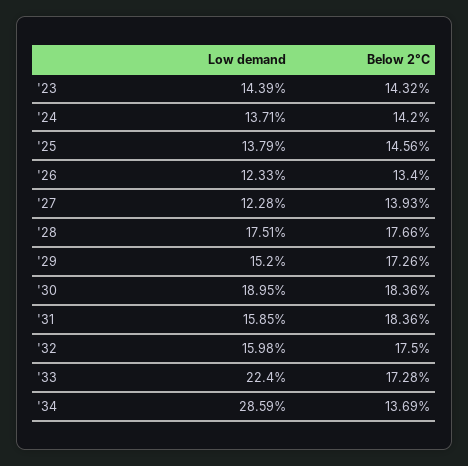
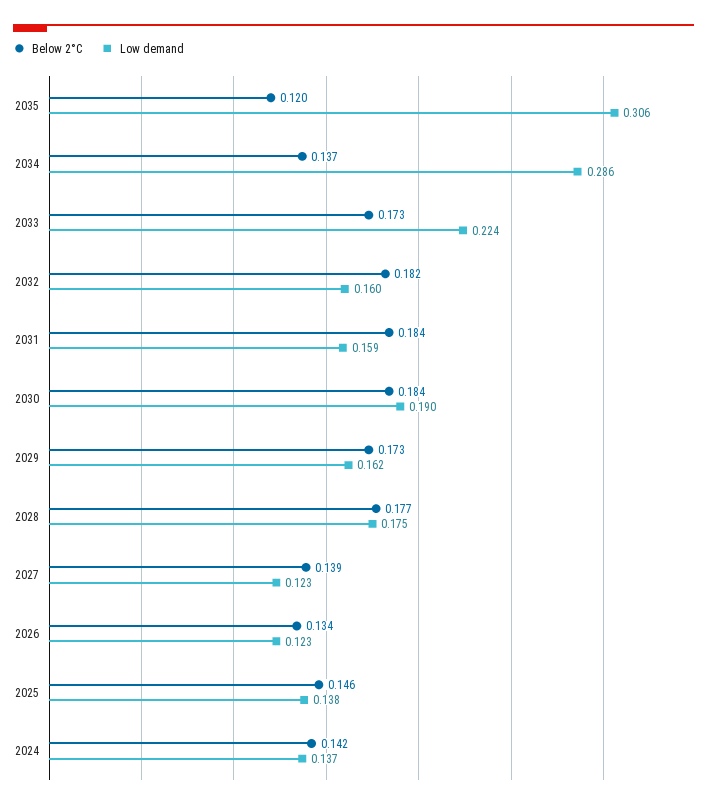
Low demand, '23: 0.1439 -> none
Below 2°C, '23: 0.1432 -> none
Low demand, '29: 0.152 -> 0.162
Below 2°C, '32: 0.175 -> 0.182
Below 2°C, 2035: none -> 0.12
Low demand, 2035: none -> 0.306

